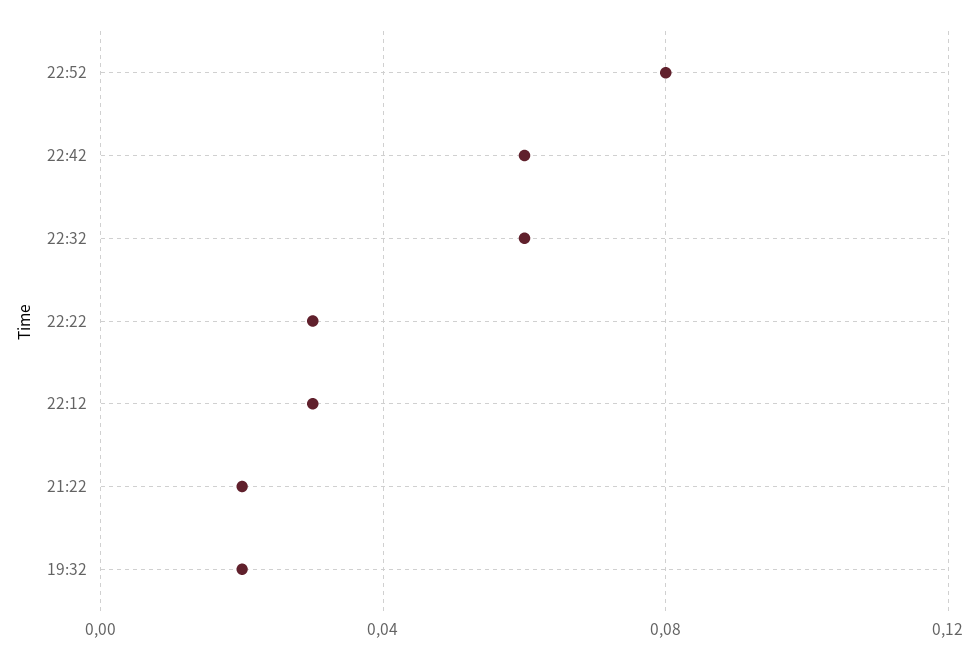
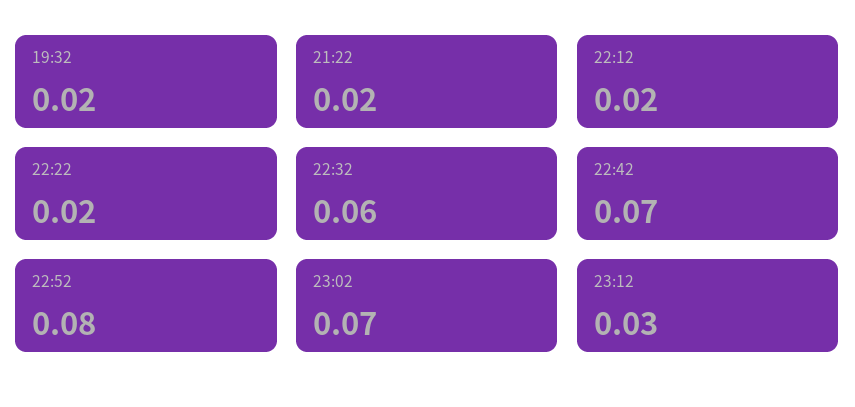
22:42: 0.06 -> 0.07
22:22: 0.03 -> 0.02
22:12: 0.03 -> 0.02
23:02: none -> 0.07
23:12: none -> 0.03

